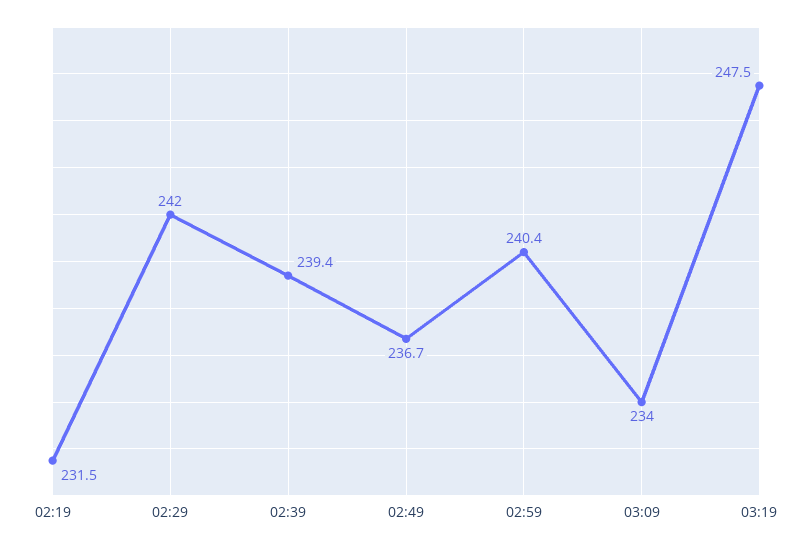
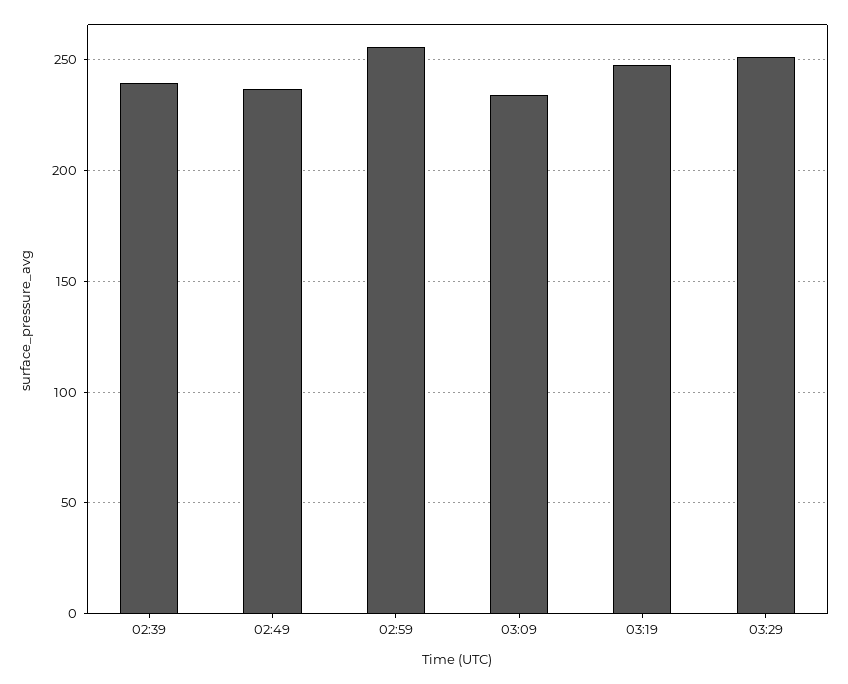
02:19: 231.5 -> none
02:29: 242 -> none
02:59: 240.4 -> 255
03:29: none -> 250

